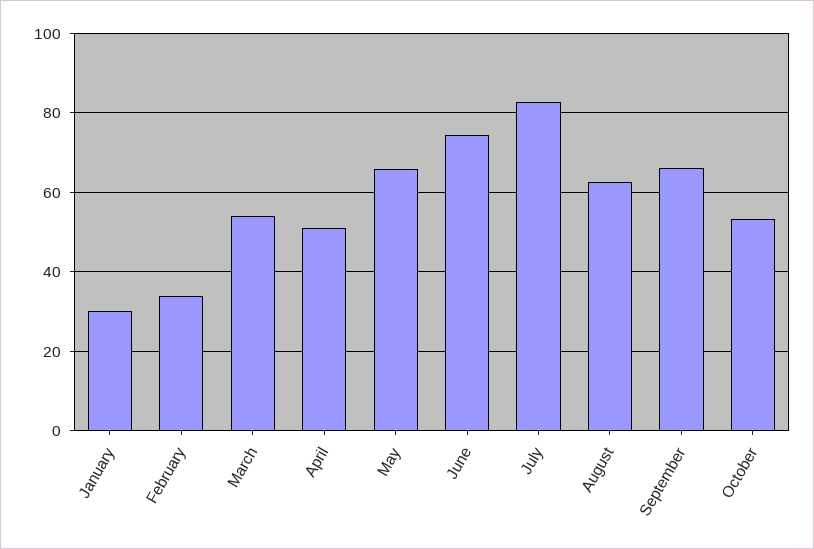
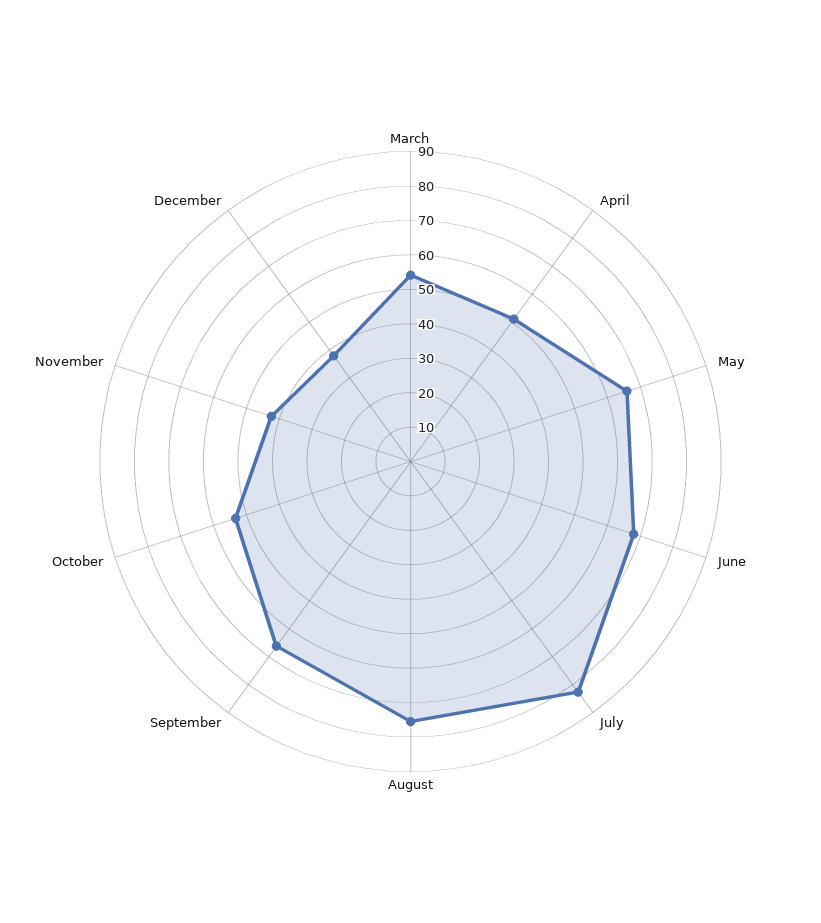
January: 30 -> none
February: 34 -> none
June: 74 -> 67.5
August: 62 -> 75
November: none -> 42.5
December: none -> 37.5

